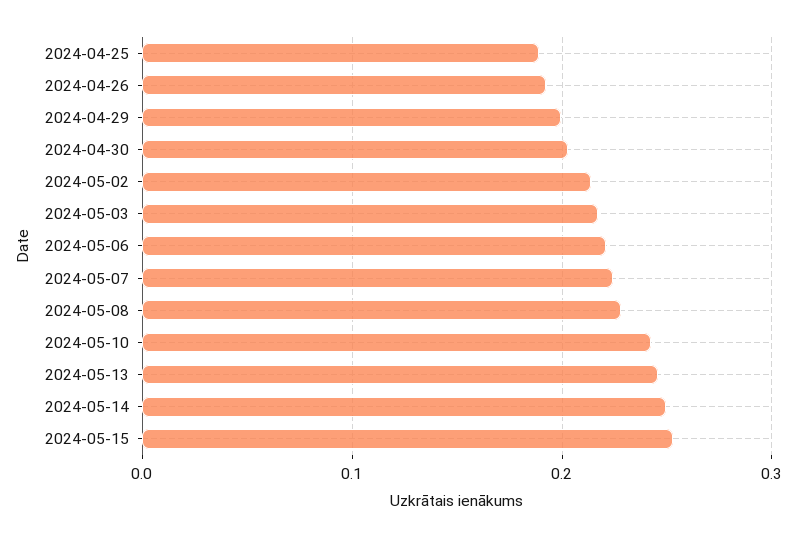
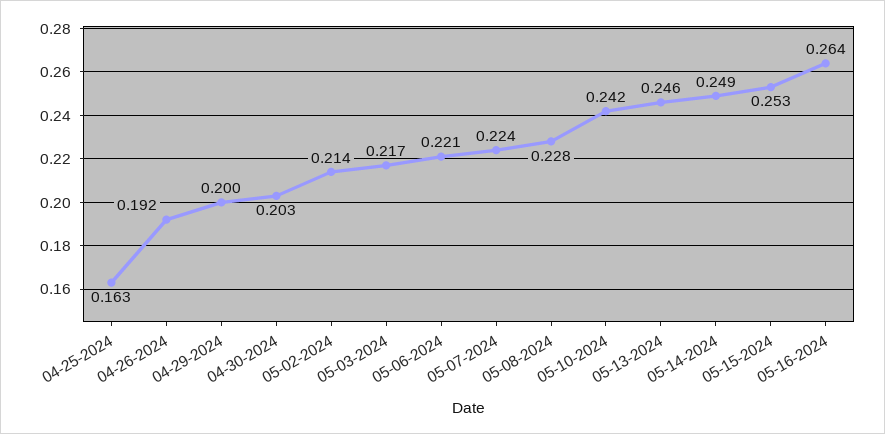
2024-04-25: 0.19 -> 0.163
05-16-2024: none -> 0.264

